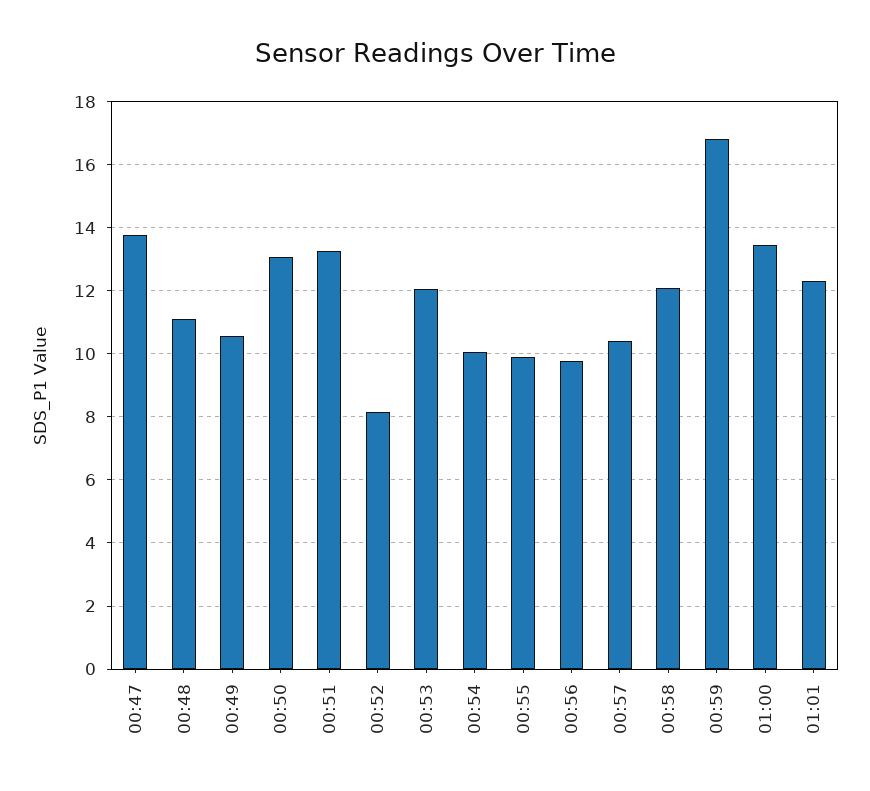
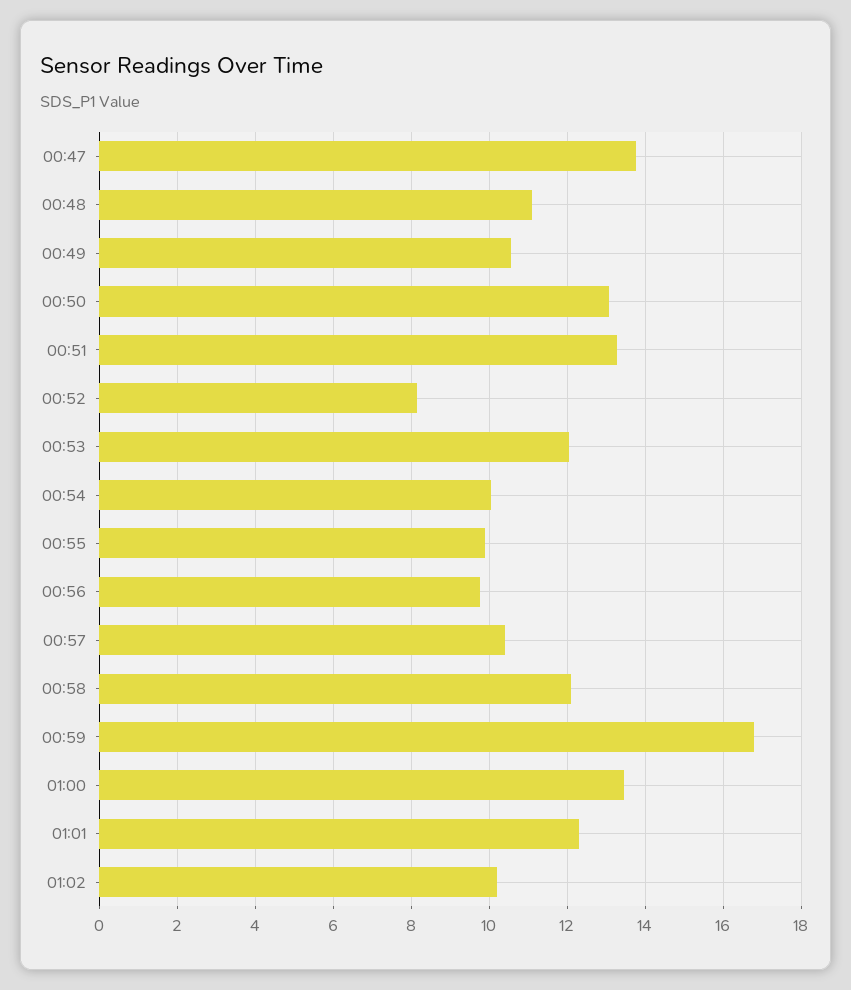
01:02: none -> 10.2

